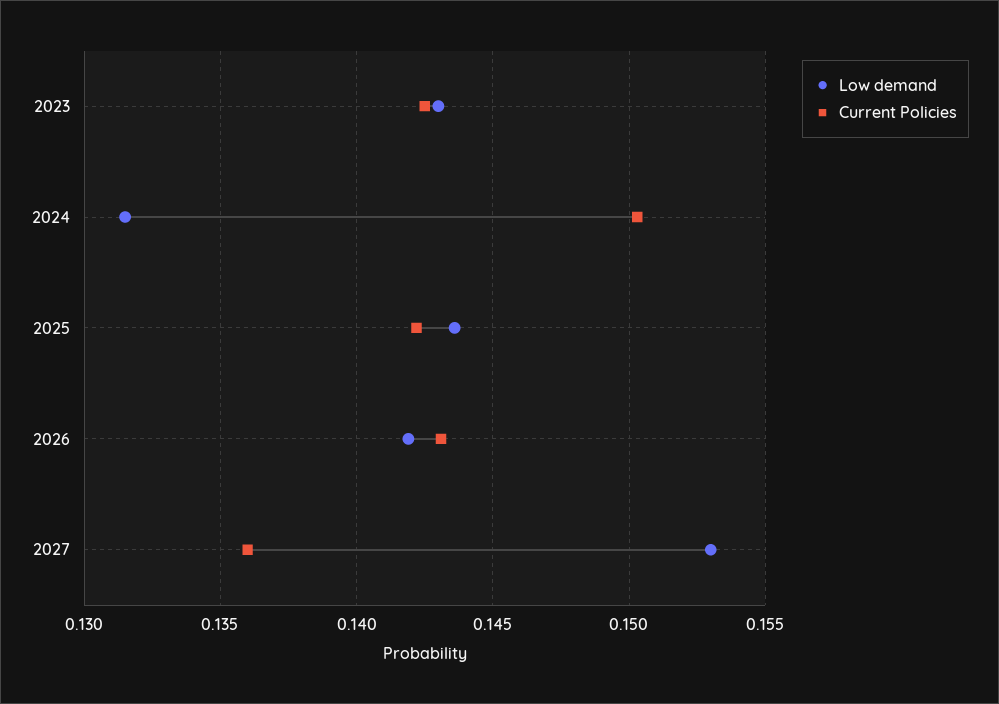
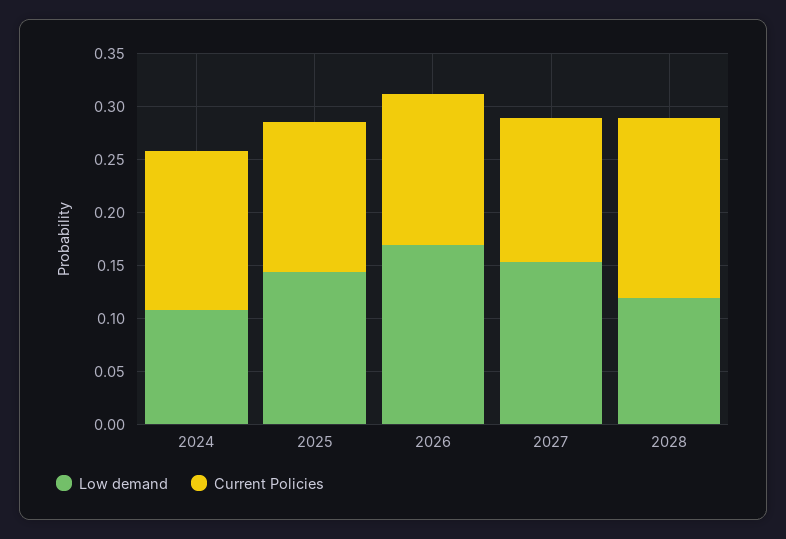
Low demand, 2023: 0.143 -> none
Current Policies, 2023: 0.1425 -> none
Low demand, 2024: 0.1315 -> 0.11
Low demand, 2026: 0.142 -> 0.17
Low demand, 2028: none -> 0.12
Current Policies, 2028: none -> 0.17

